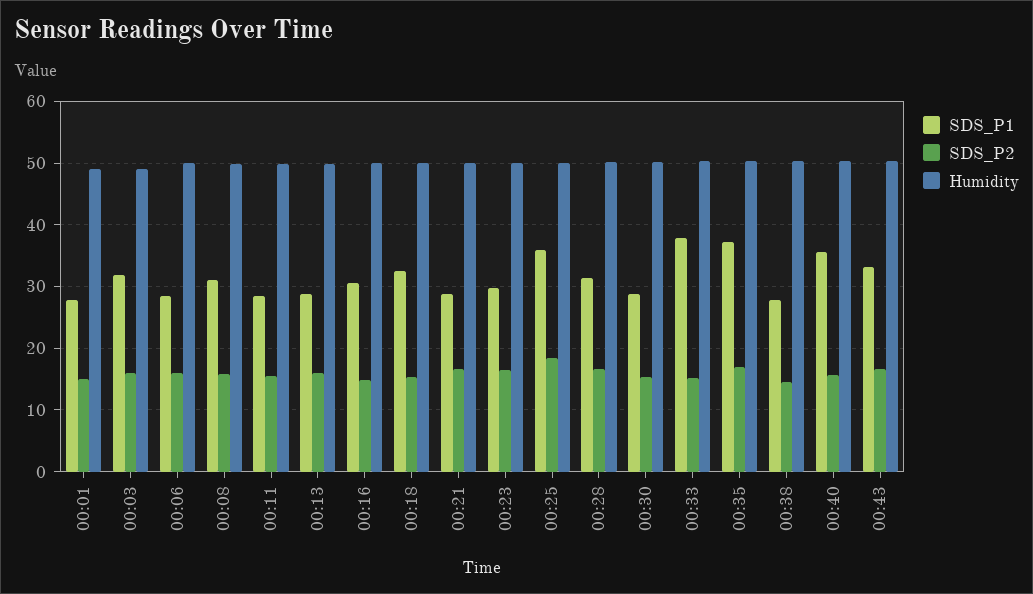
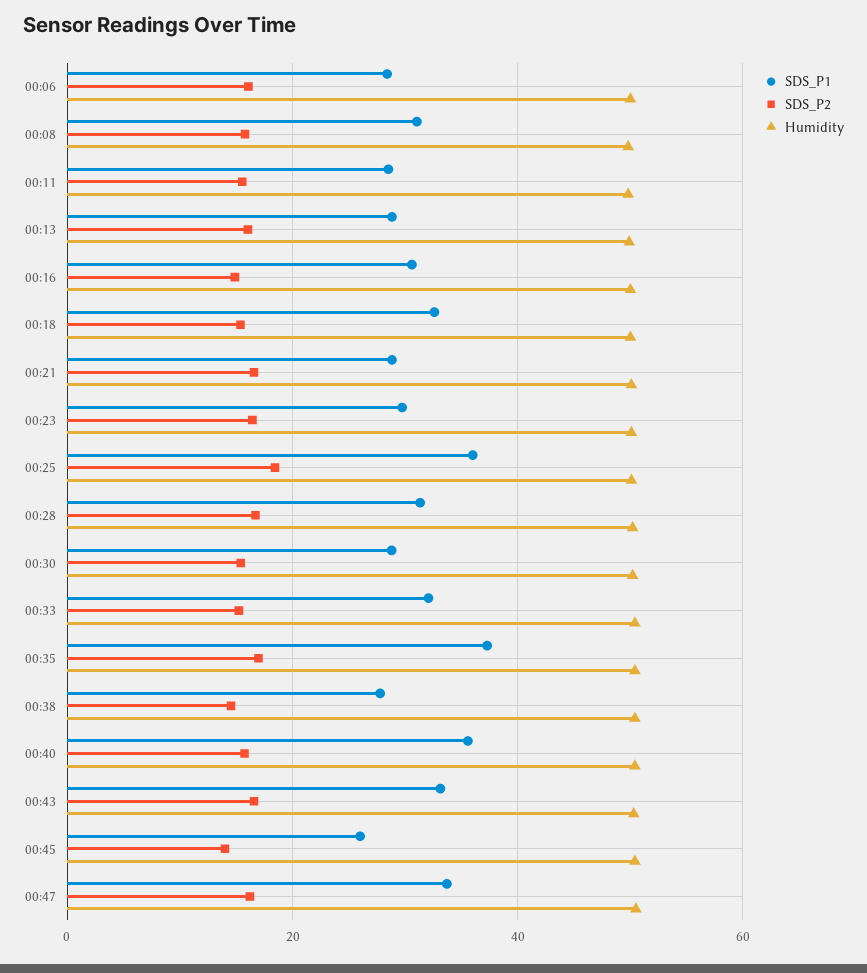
SDS_P1, 00:01: 28 -> none
SDS_P2, 00:01: 15 -> none
Humidity, 00:01: 49 -> none
SDS_P1, 00:03: 32 -> none
SDS_P2, 00:03: 16 -> none
Humidity, 00:03: 49 -> none
SDS_P1, 00:33: 38 -> 32
SDS_P1, 00:45: none -> 26
SDS_P2, 00:45: none -> 14
Humidity, 00:45: none -> 50
SDS_P1, 00:47: none -> 34
SDS_P2, 00:47: none -> 16
Humidity, 00:47: none -> 50

